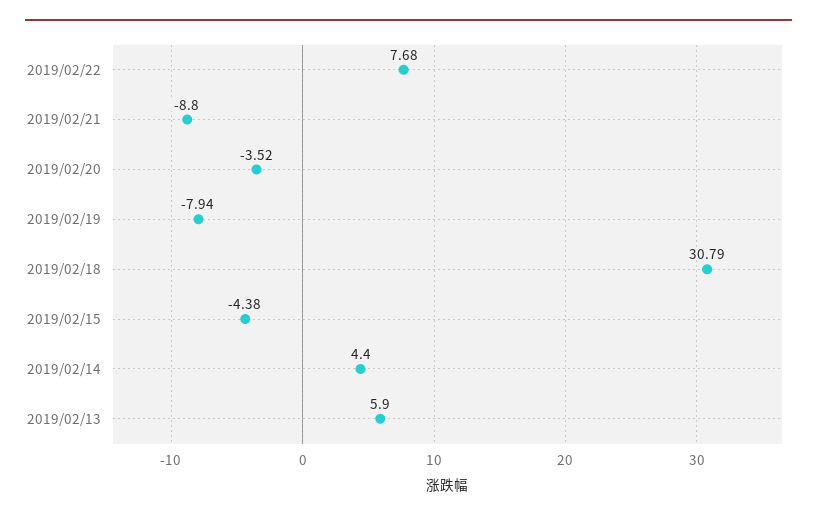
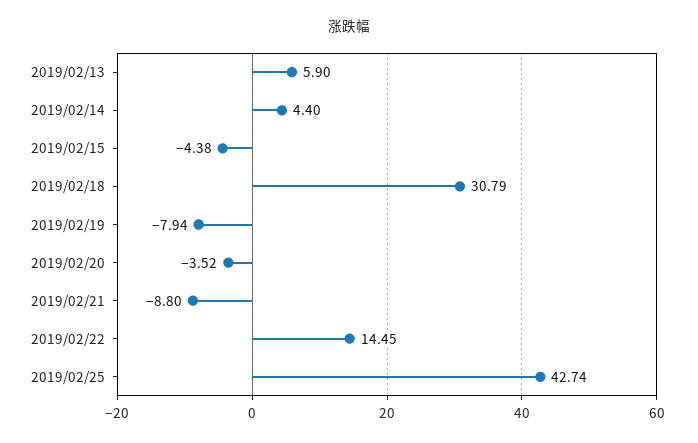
2019/02/22: 7.68 -> 14.45
2019/02/25: none -> 42.74

